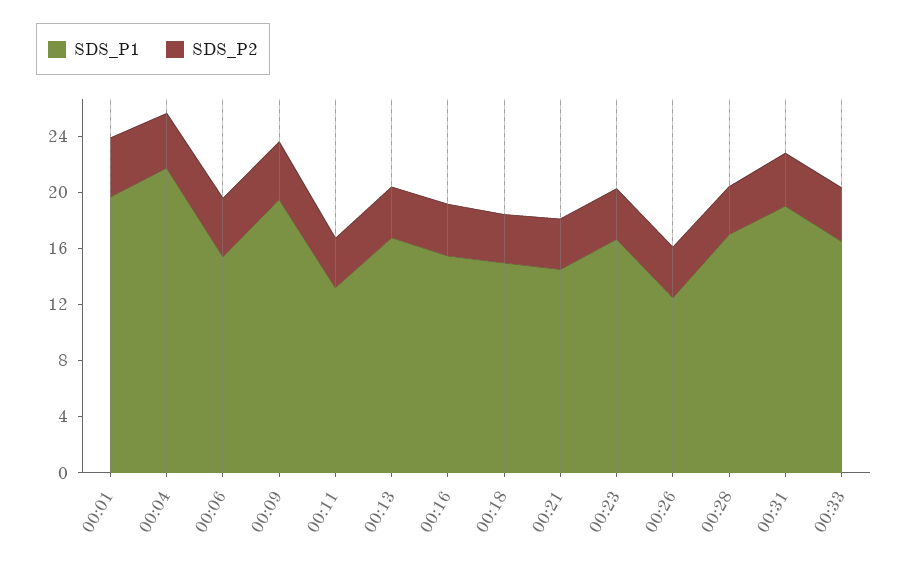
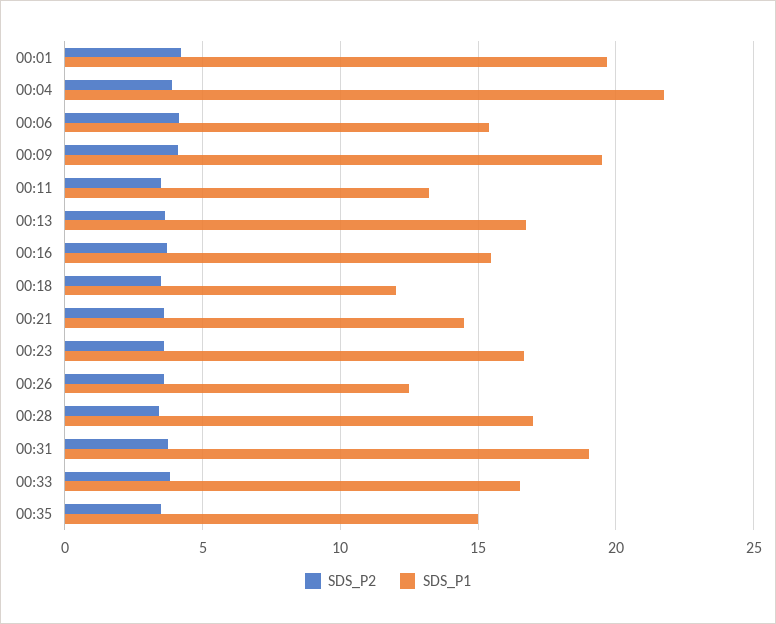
SDS_P1, 00:18: 15 -> 12
SDS_P2, 00:35: none -> 3.5
SDS_P1, 00:35: none -> 15

